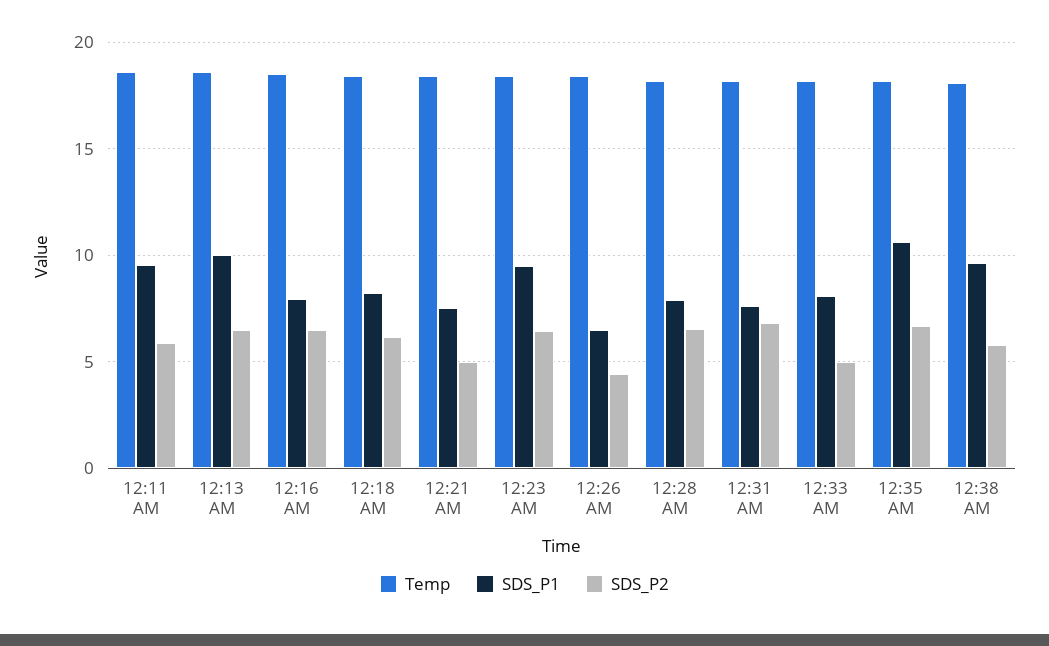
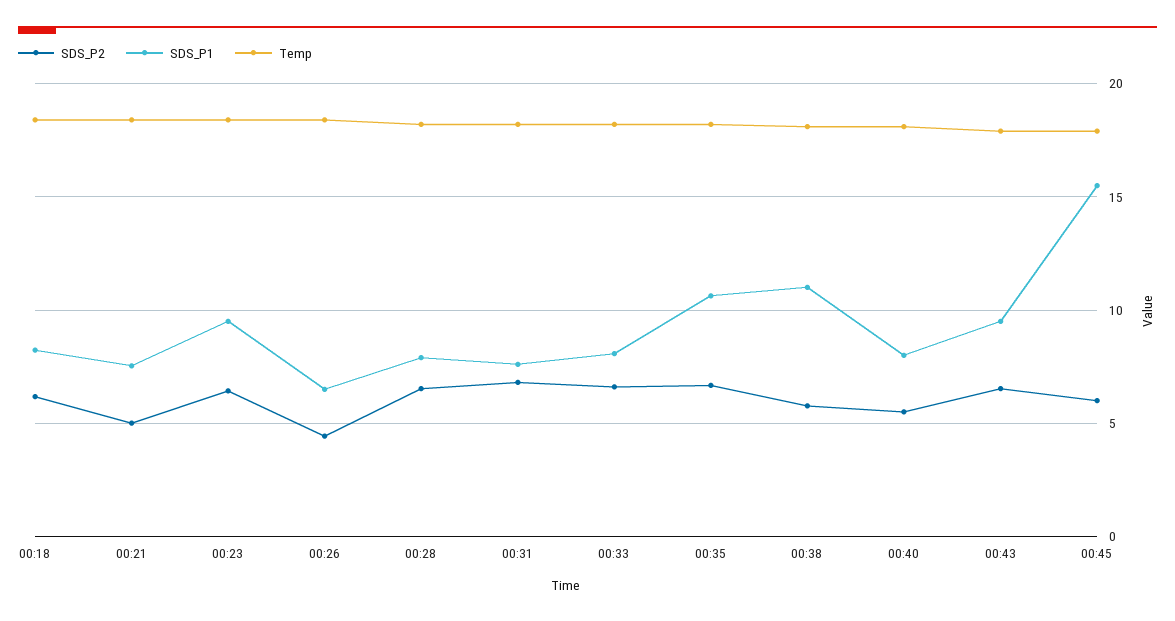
Temp, 12:11 AM: 18.5 -> none
SDS_P1, 12:11 AM: 9.5 -> none
SDS_P2, 12:11 AM: 6 -> none
Temp, 12:13 AM: 18.5 -> none
SDS_P1, 12:13 AM: 10 -> none
SDS_P2, 12:13 AM: 6.5 -> none
Temp, 12:16 AM: 18.5 -> none
SDS_P1, 12:16 AM: 8 -> none
SDS_P2, 12:16 AM: 6.5 -> none
SDS_P2, 12:33 AM: 5 -> 6.5
SDS_P1, 12:38 AM: 9.5 -> 11
SDS_P2, 00:40: none -> 5.5
SDS_P1, 00:40: none -> 8
Temp, 00:40: none -> 18
SDS_P2, 00:43: none -> 6.5
SDS_P1, 00:43: none -> 9.5
Temp, 00:43: none -> 18
SDS_P2, 00:45: none -> 6
SDS_P1, 00:45: none -> 15.5
Temp, 00:45: none -> 18

